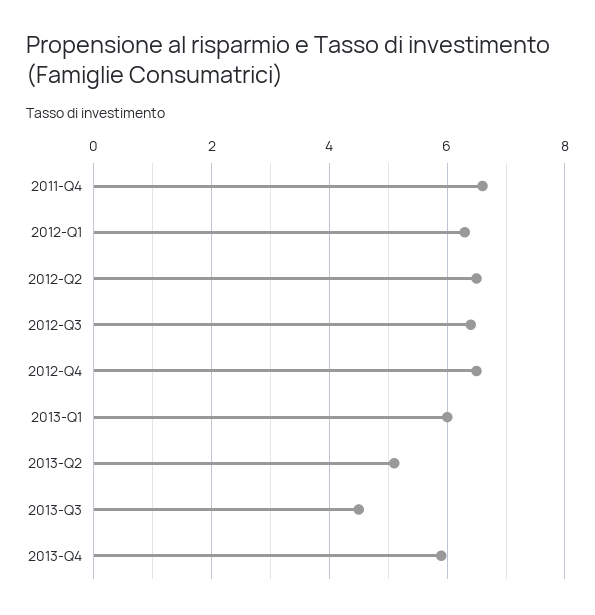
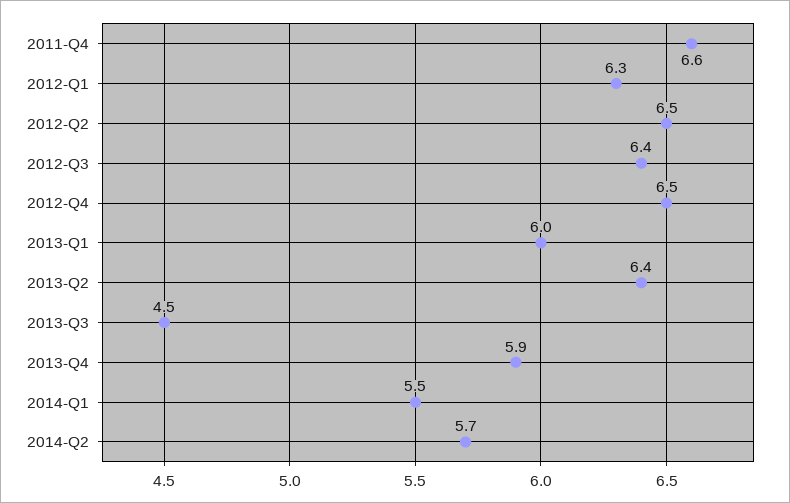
2013-Q2: 5 -> 6.4
2014-Q1: none -> 5.5
2014-Q2: none -> 5.7

